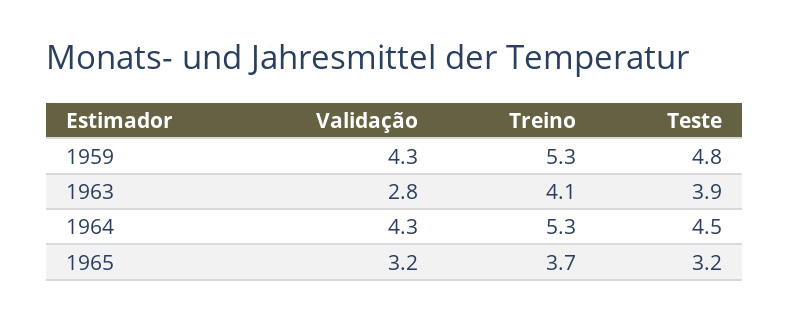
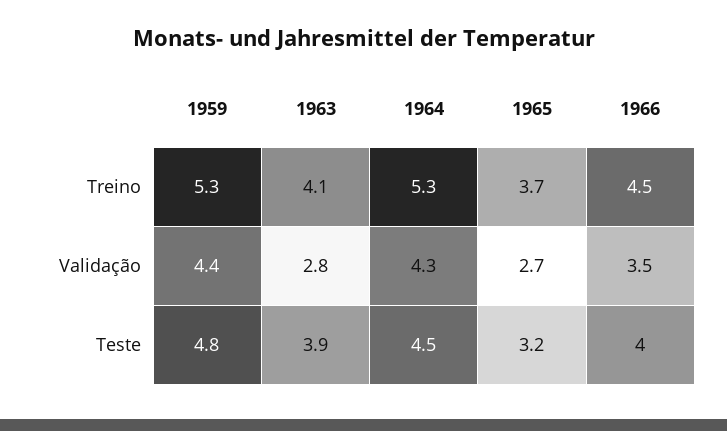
Validação, 1959: 4.3 -> 4.4
Validação, 1965: 3.2 -> 2.7
Treino, 1966: none -> 4.5
Validação, 1966: none -> 3.5
Teste, 1966: none -> 4

